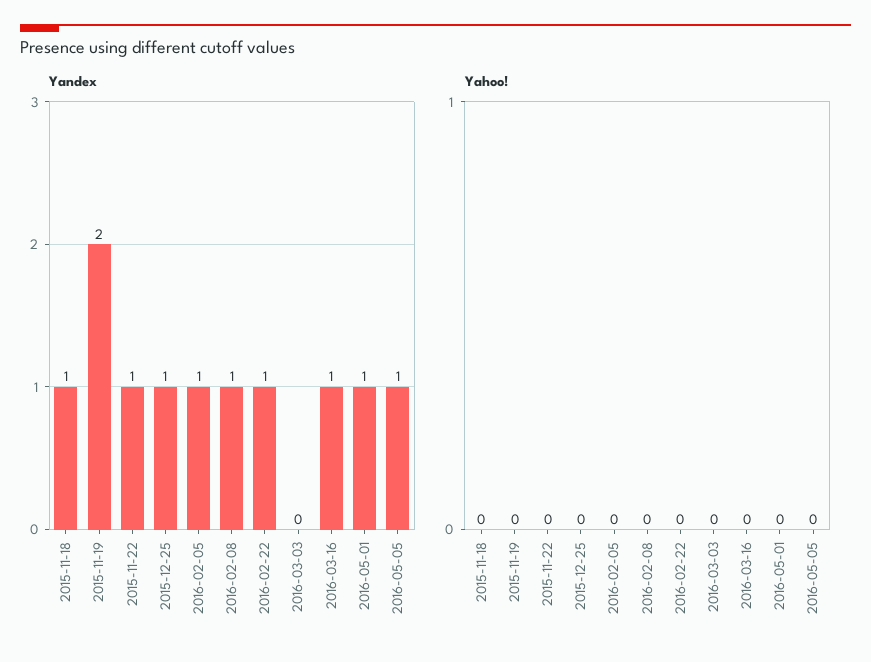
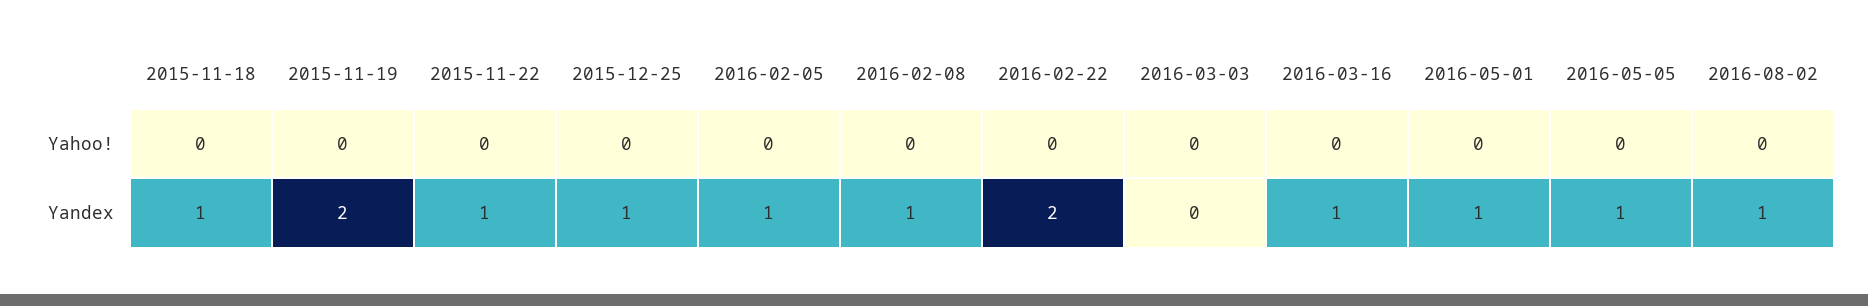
Yandex, 2016-02-22: 1 -> 2
Yahoo!, 2016-08-02: none -> 0
Yandex, 2016-08-02: none -> 1

